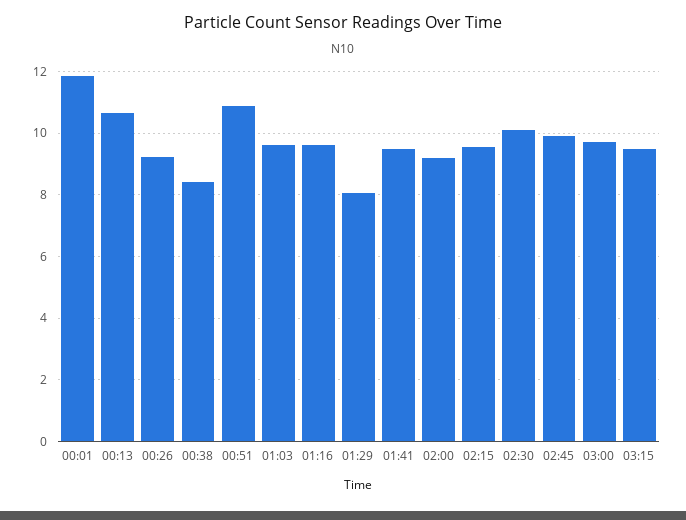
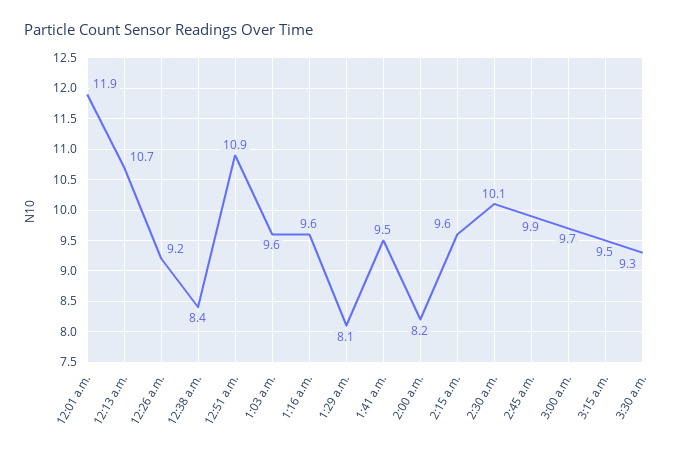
02:00: 9.2 -> 8.2
3:30 a.m.: none -> 9.3

